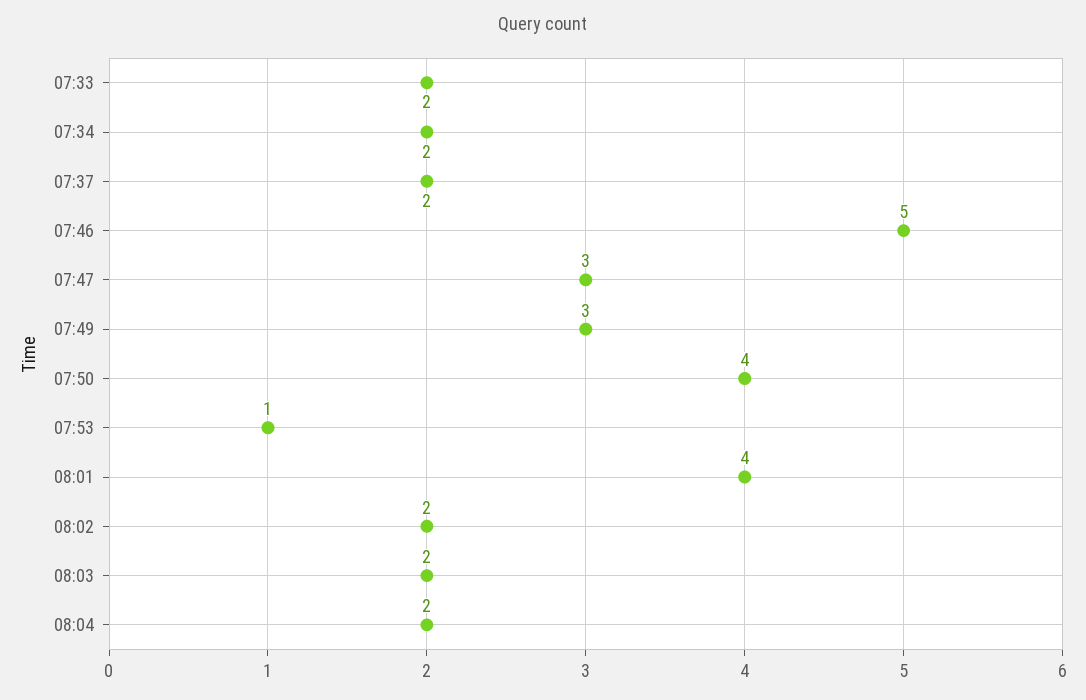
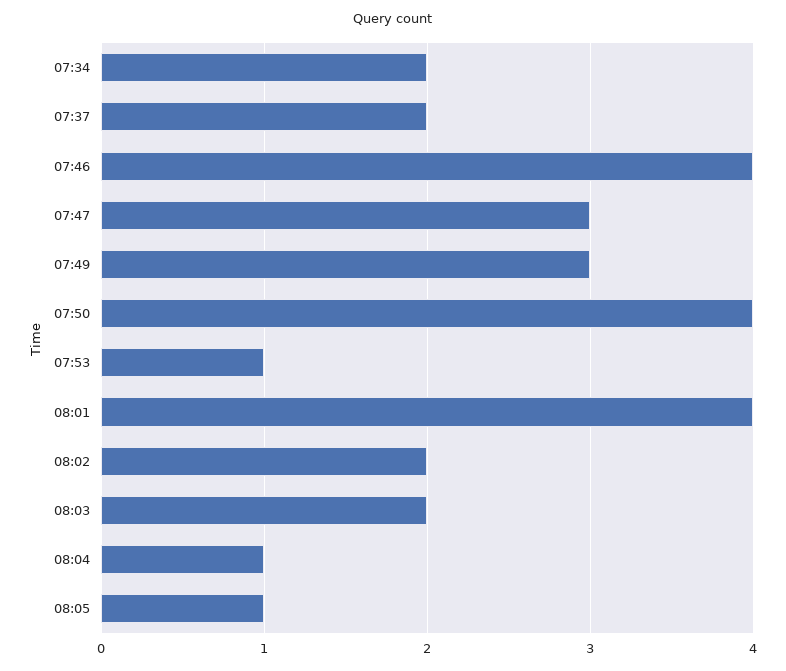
07:33: 2 -> none
07:46: 5 -> 4
08:04: 2 -> 1
08:05: none -> 1

